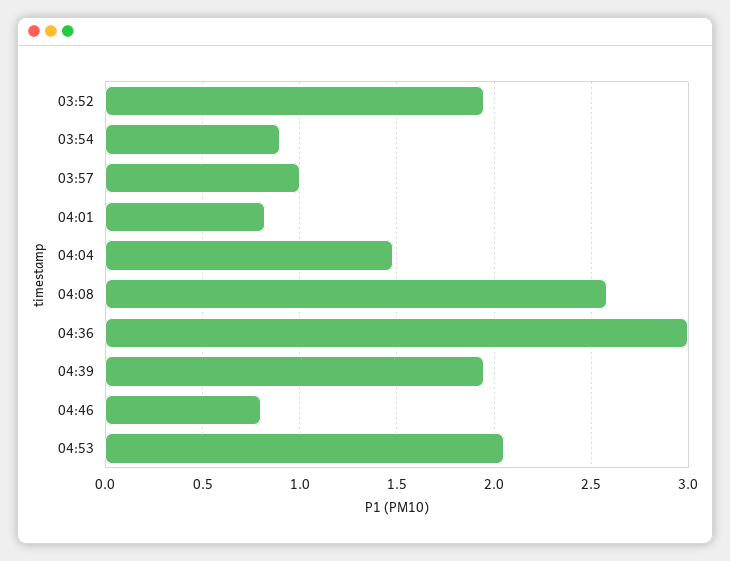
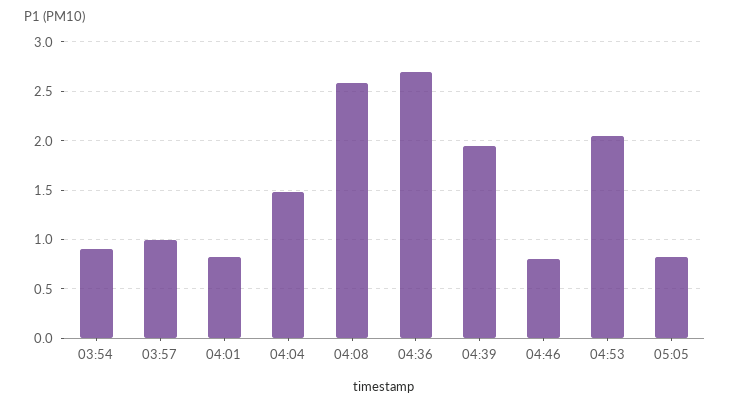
03:52: 1.95 -> none
04:36: 3 -> 2.7
05:05: none -> 0.8

